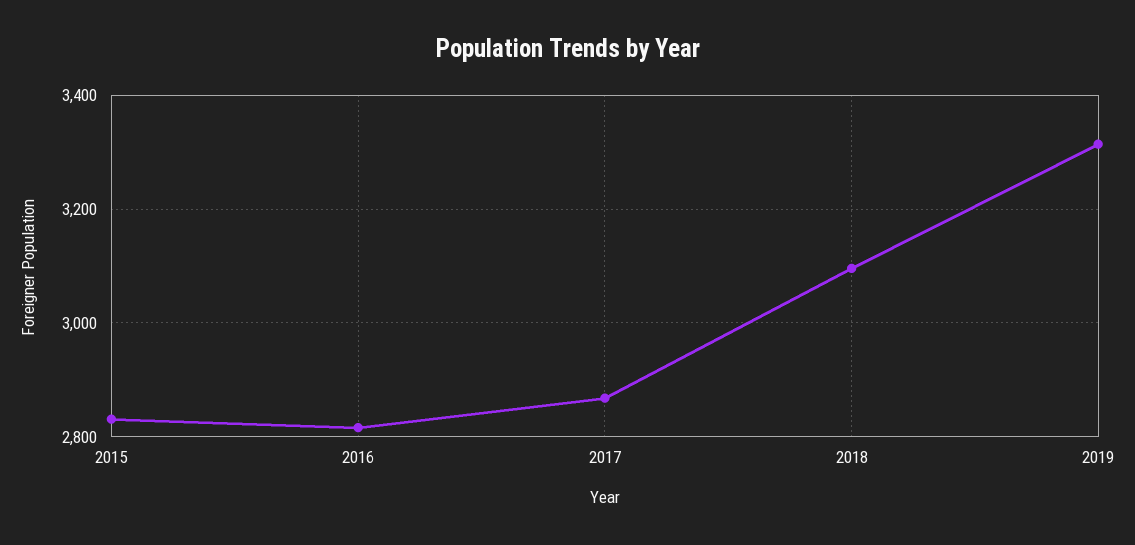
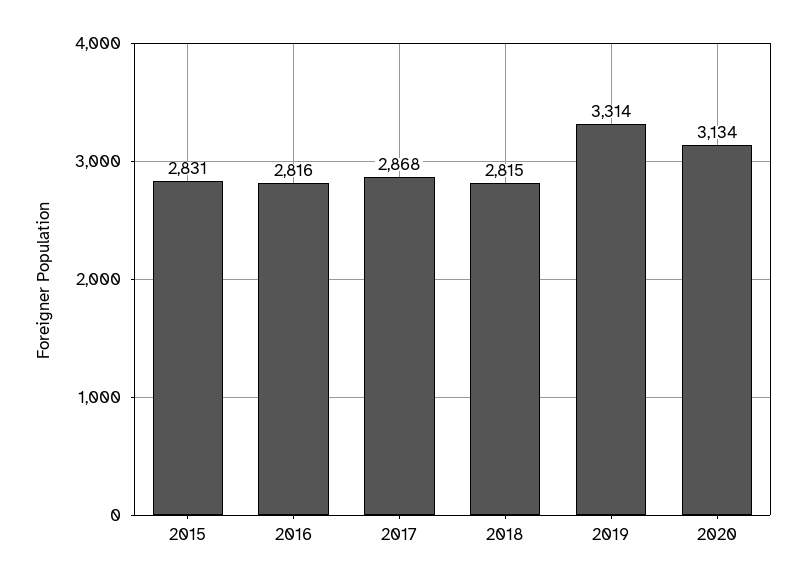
2018: 3100 -> 2815
2020: none -> 3134

